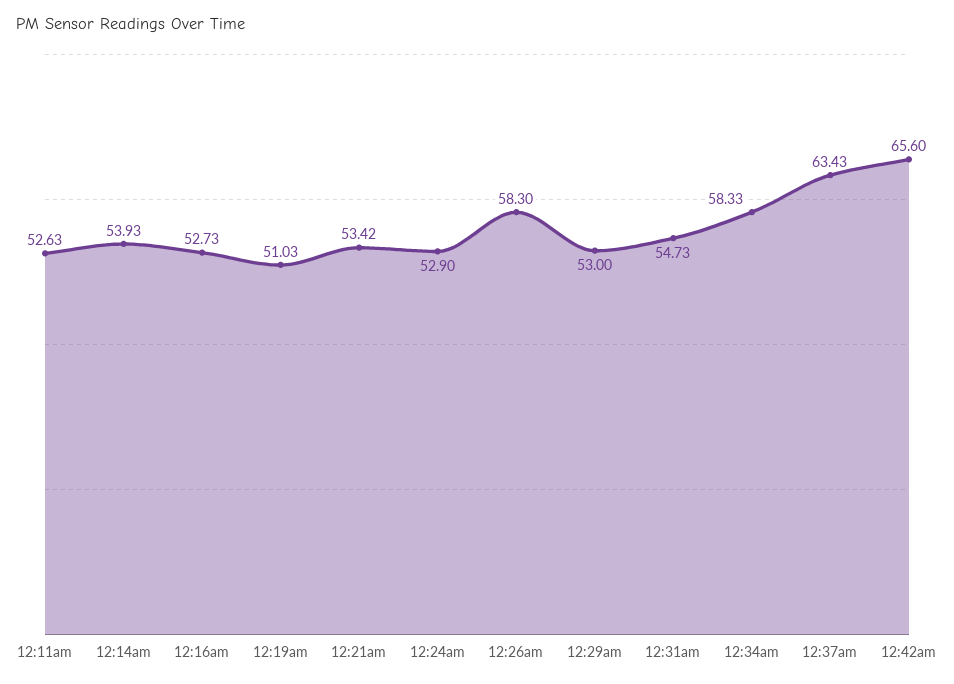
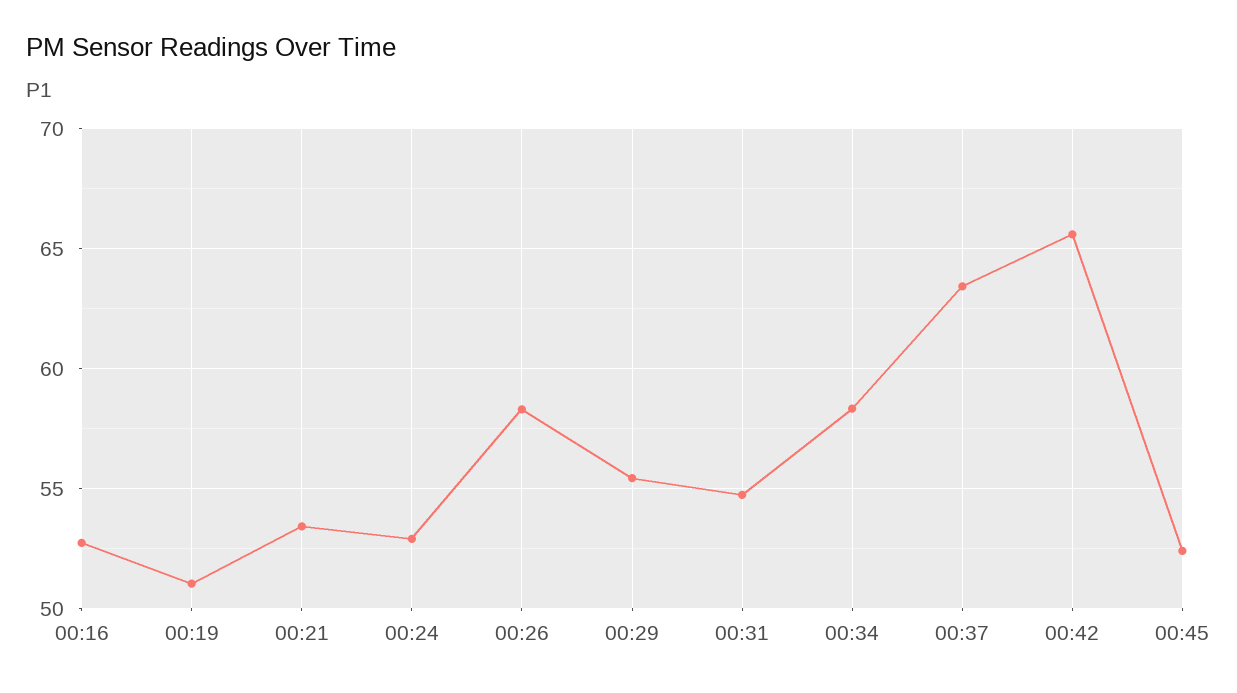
12:11am: 52.63 -> none
12:14am: 53.93 -> none
12:29am: 53 -> 55.5
00:45: none -> 52.5

